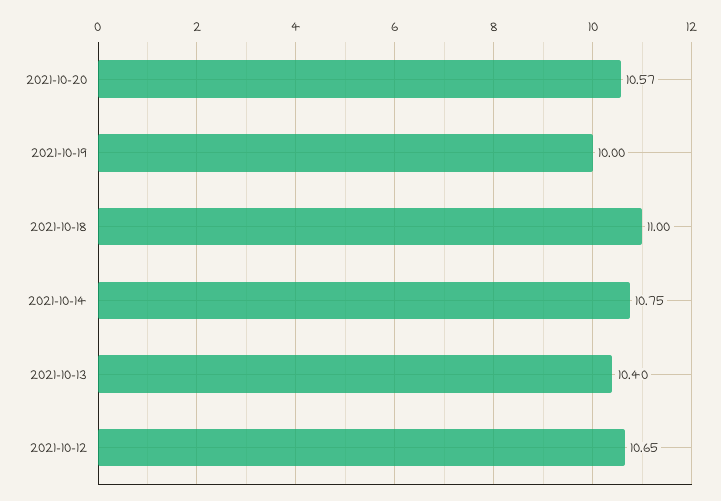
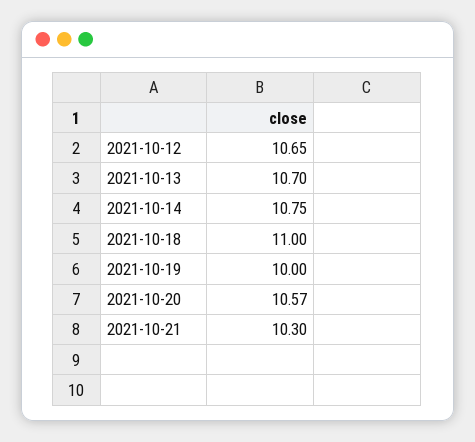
2021-10-13: 10.4 -> 10.7
2021-10-21: none -> 10.3

